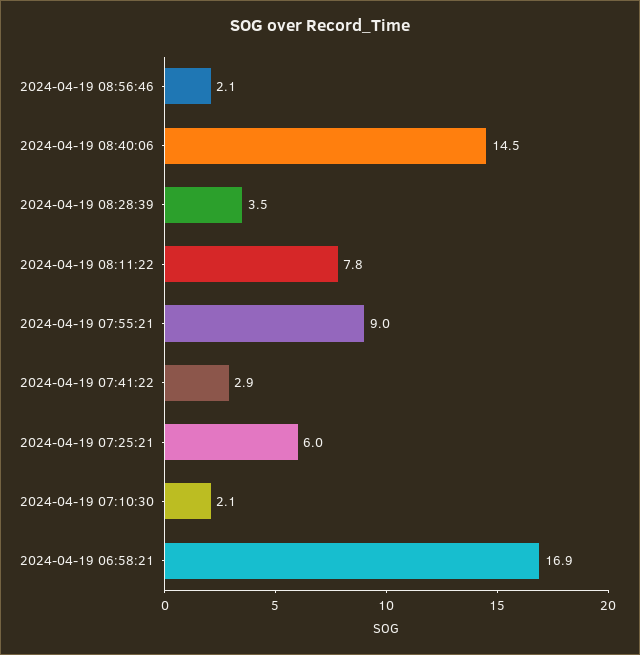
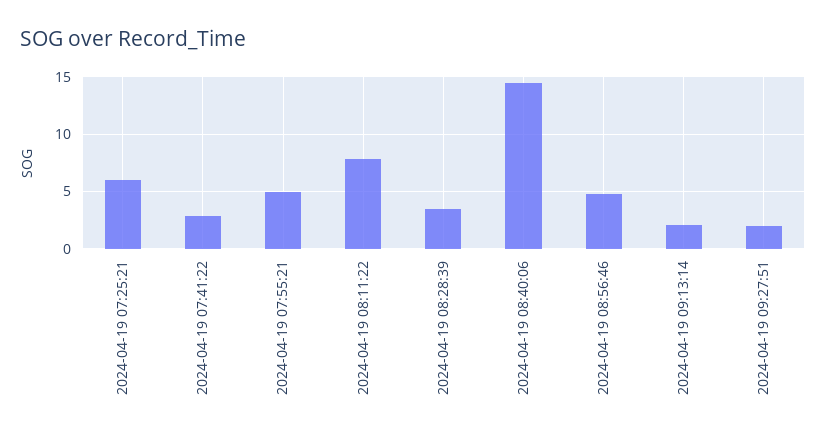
2024-04-19 08:56:46: 2.1 -> 5
2024-04-19 07:55:21: 9 -> 5
2024-04-19 07:10:30: 2.1 -> none
2024-04-19 06:58:21: 16.9 -> none
2024-04-19 09:13:14: none -> 2
2024-04-19 09:27:51: none -> 2

